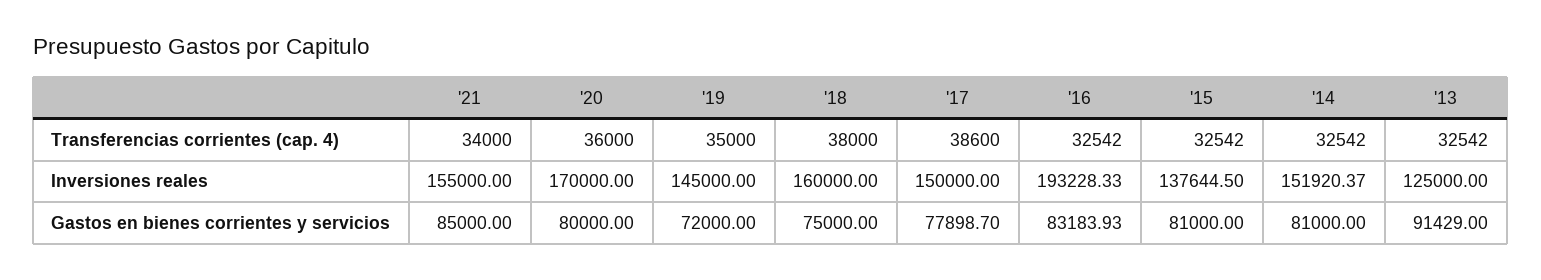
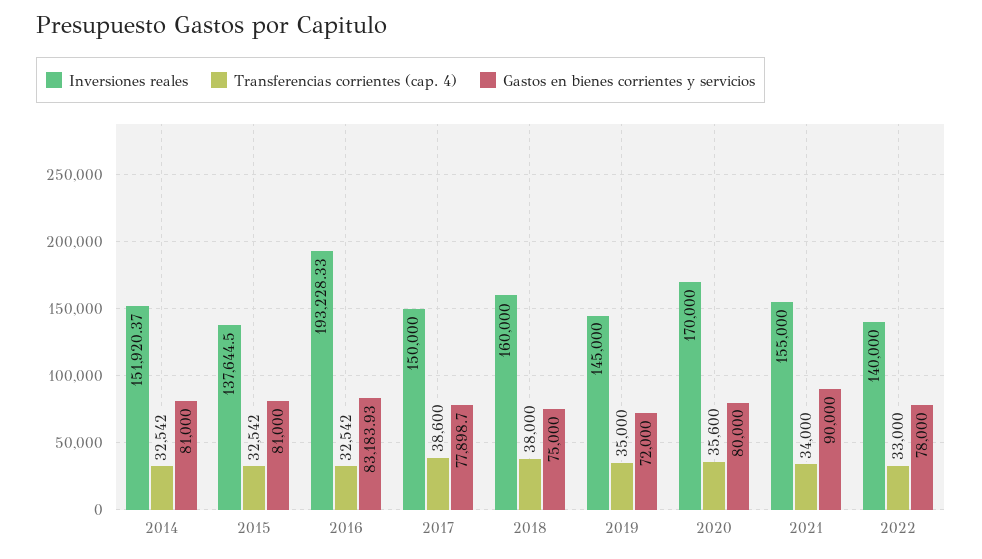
Transferencias corrientes (cap. 4), '20: 36000 -> 35600
Transferencias corrientes (cap. 4), '13: 32542 -> none
Inversiones reales, '13: 125000 -> none
Gastos en bienes corrientes y servicios, '21: 85000 -> 90000
Gastos en bienes corrientes y servicios, '13: 91429 -> none
Inversiones reales, 2022: none -> 140000
Transferencias corrientes (cap. 4), 2022: none -> 33000
Gastos en bienes corrientes y servicios, 2022: none -> 78000

